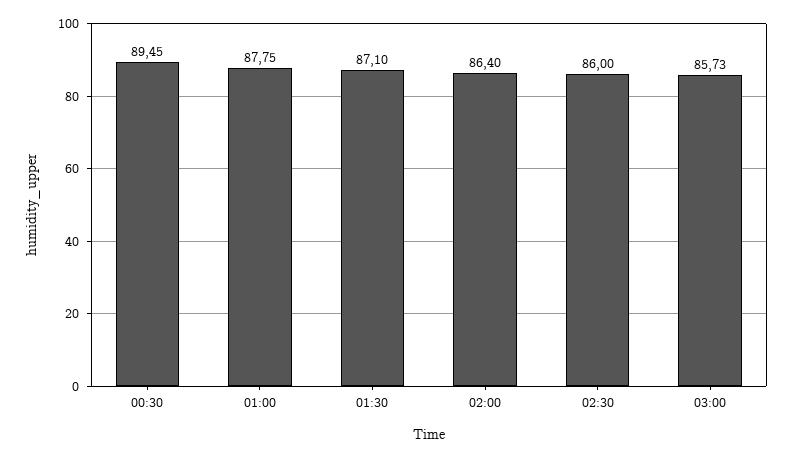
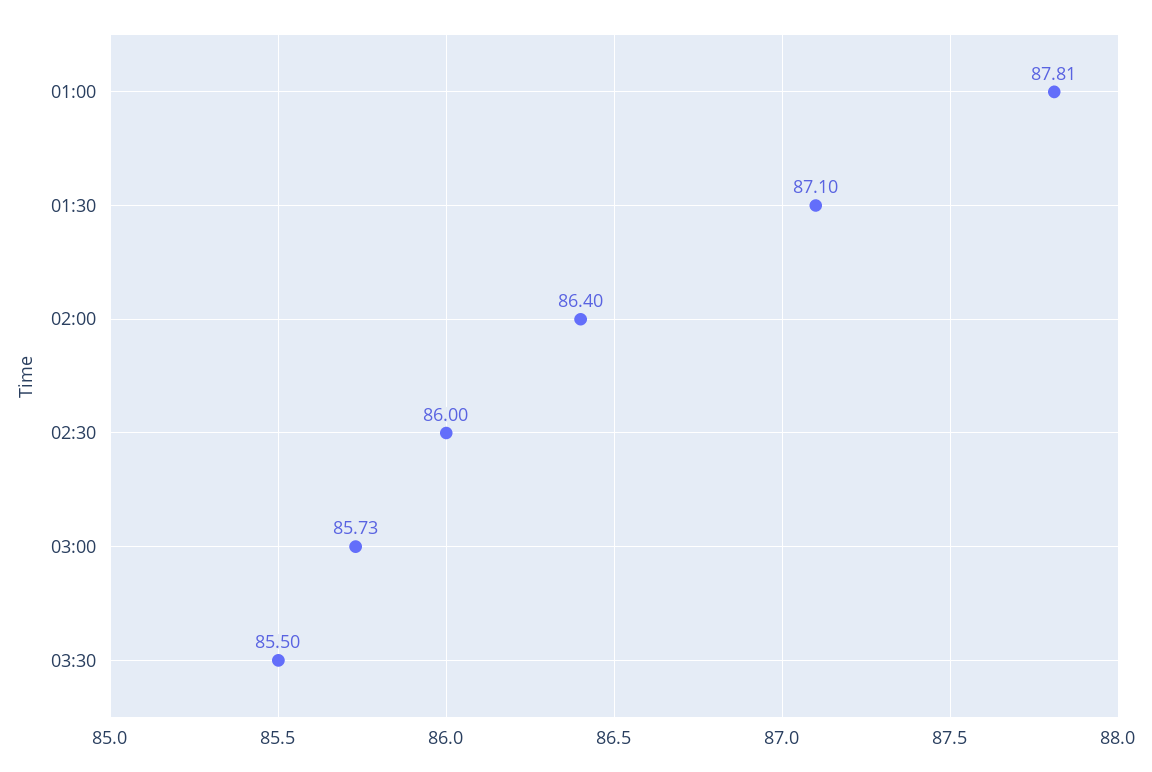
00:30: 89.45 -> none
01:00: 87.75 -> 87.81
03:30: none -> 85.5

